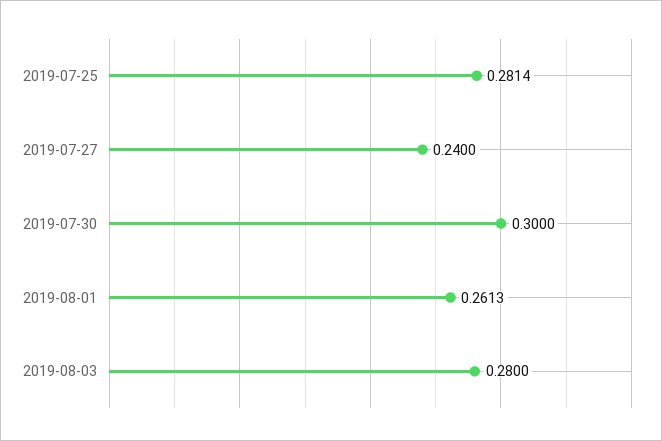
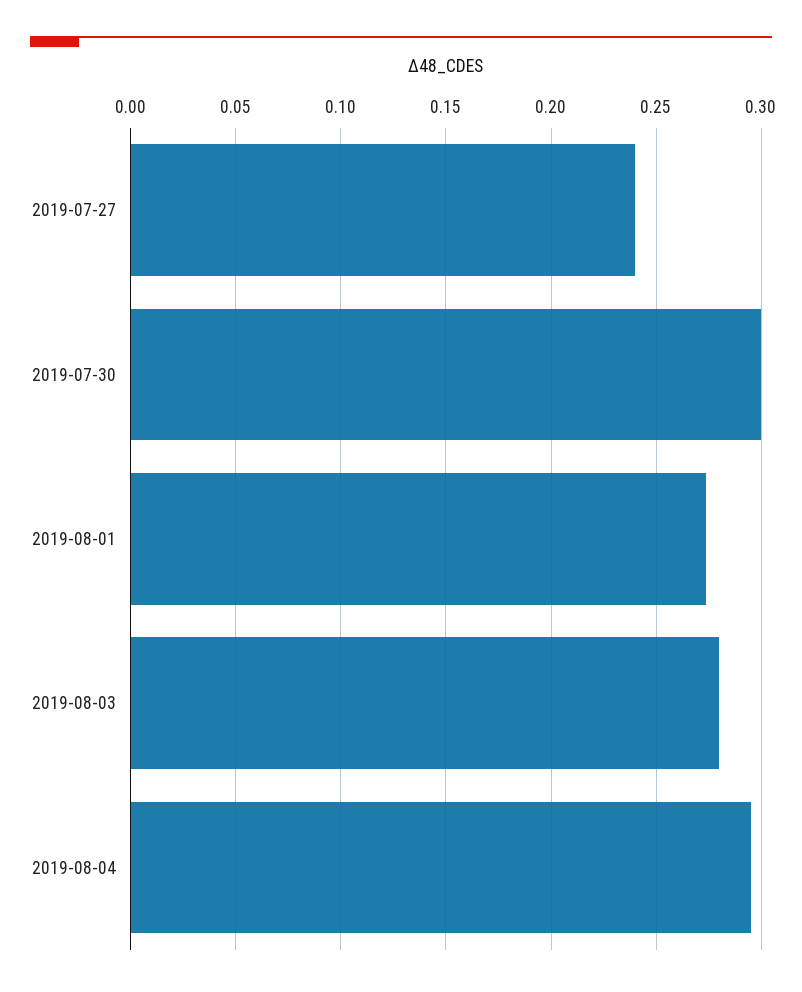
2019-07-25: 0.2814 -> none
2019-08-01: 0.2613 -> 0.275
2019-08-04: none -> 0.295

